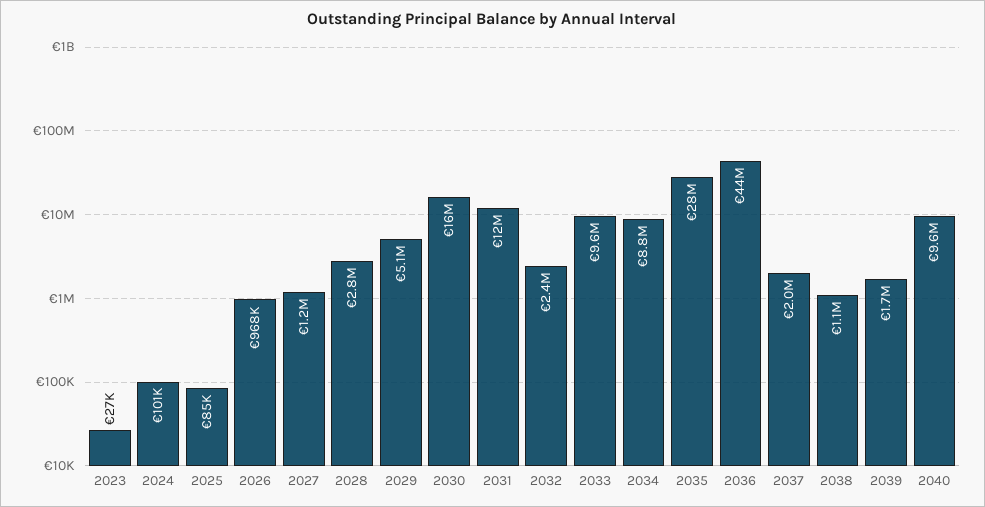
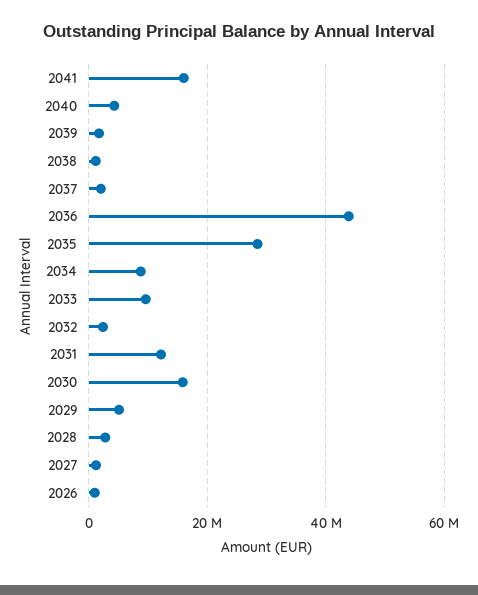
2023: 27000 -> none
2024: 101000 -> none
2025: 85000 -> none
2040: 9600000 -> 4000000
2041: none -> 16000000

